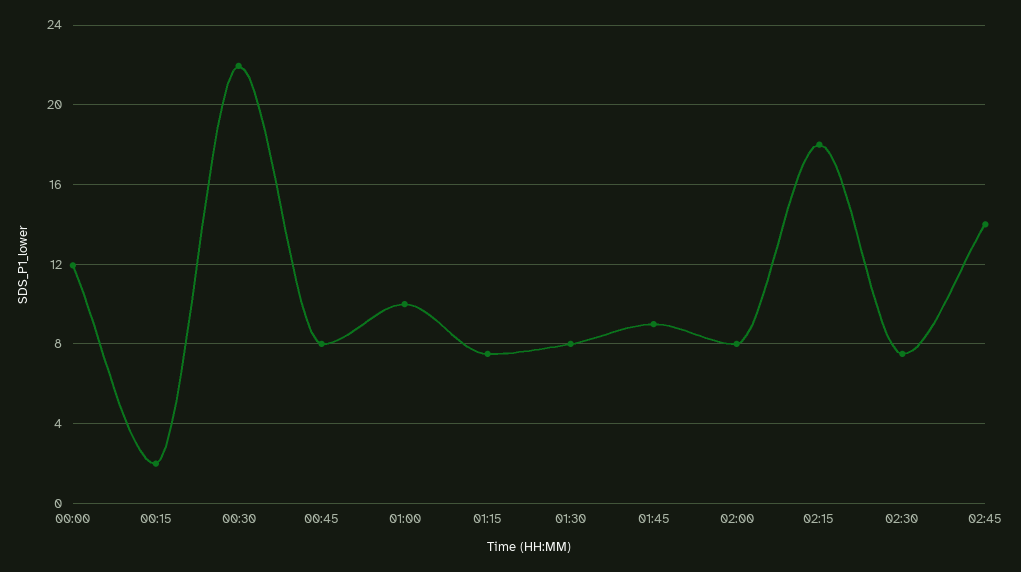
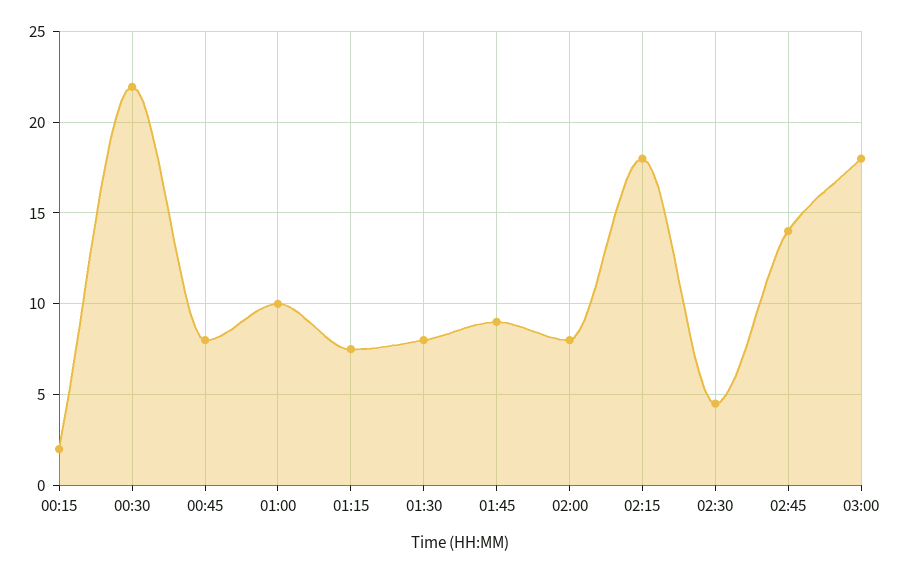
00:00: 12 -> none
02:30: 7.5 -> 4.5
03:00: none -> 18

